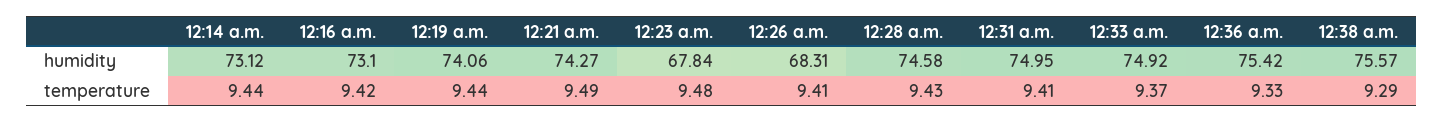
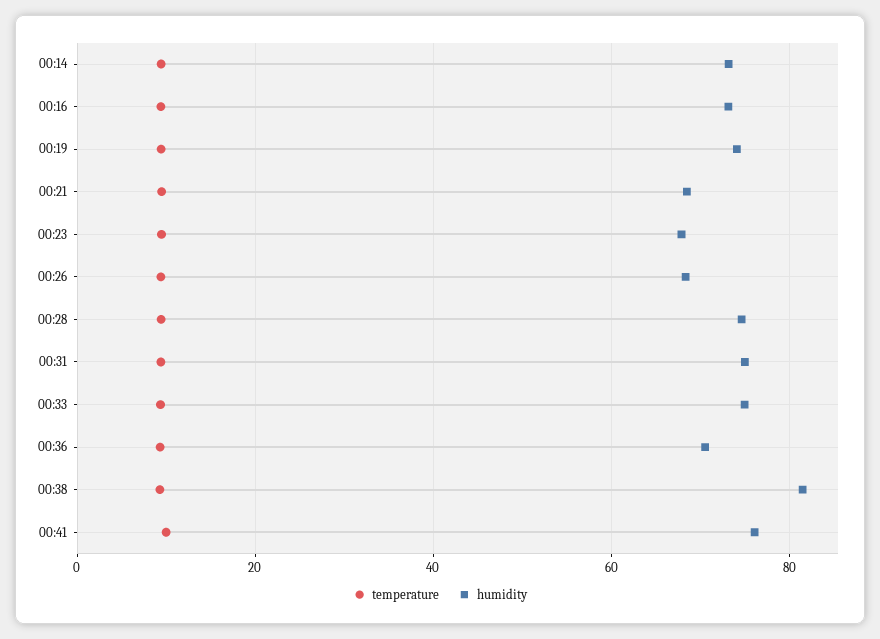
humidity, 12:21 a.m.: 74.27 -> 68
humidity, 12:36 a.m.: 75.42 -> 70
humidity, 12:38 a.m.: 75.57 -> 82
temperature, 00:41: none -> 10
humidity, 00:41: none -> 76

